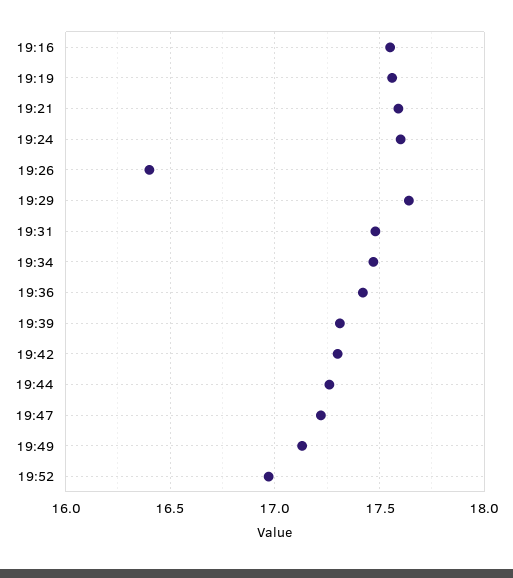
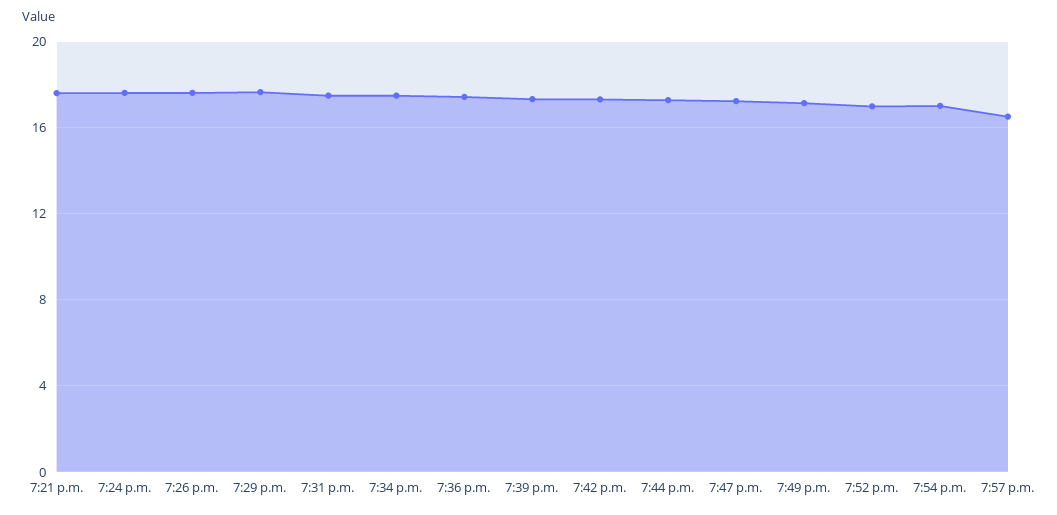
19:16: 17.55 -> none
19:19: 17.55 -> none
19:26: 16.4 -> 17.5
7:54 p.m.: none -> 17
7:57 p.m.: none -> 16.5

